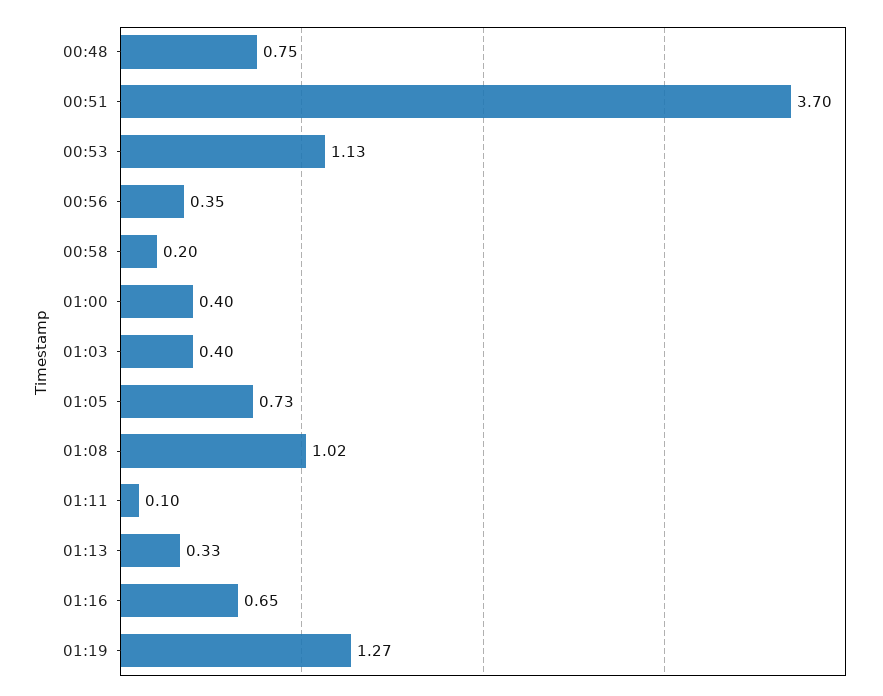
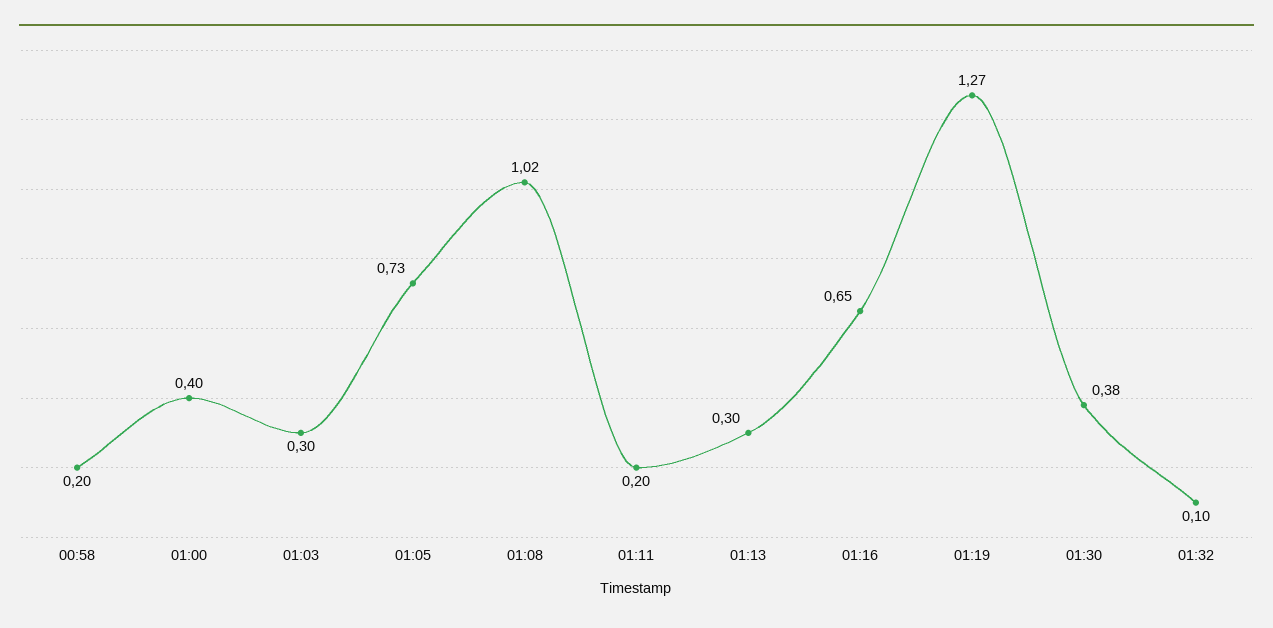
00:48: 0.75 -> none
00:51: 3.7 -> none
00:53: 1.13 -> none
00:56: 0.35 -> none
01:03: 0.4 -> 0.3
01:11: 0.1 -> 0.2
01:13: 0.33 -> 0.3
01:30: none -> 0.38
01:32: none -> 0.1

